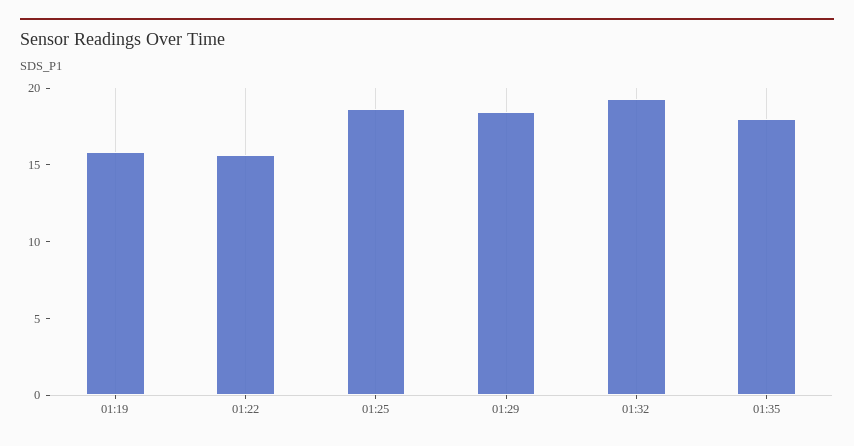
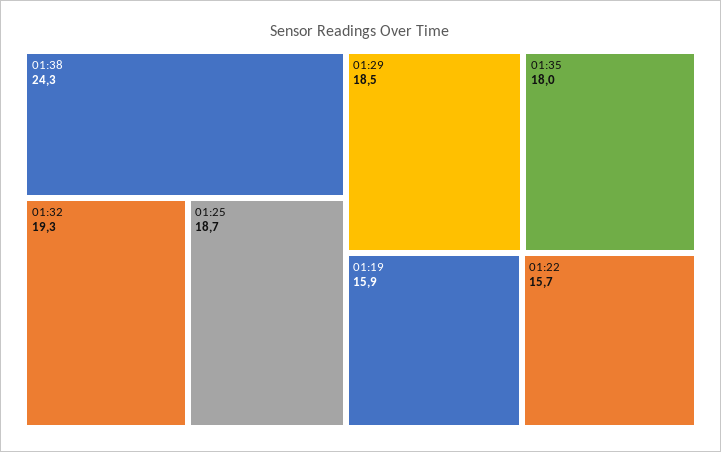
01:38: none -> 24.3

